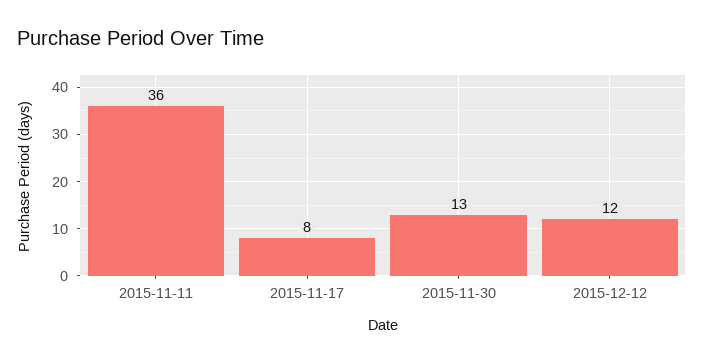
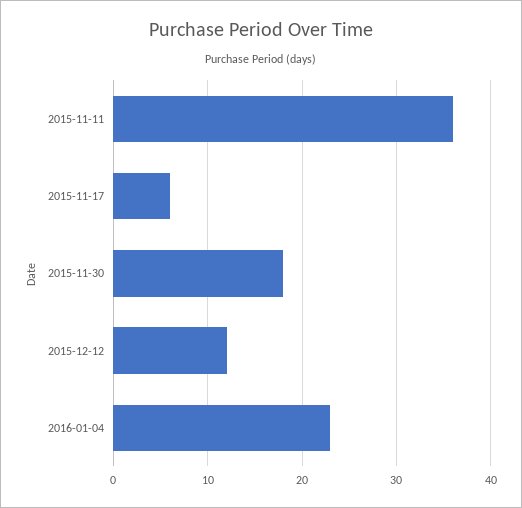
2015-11-17: 8 -> 6
2015-11-30: 13 -> 18
2016-01-04: none -> 23

